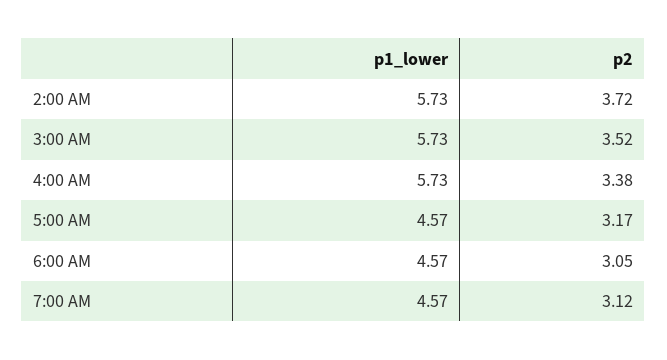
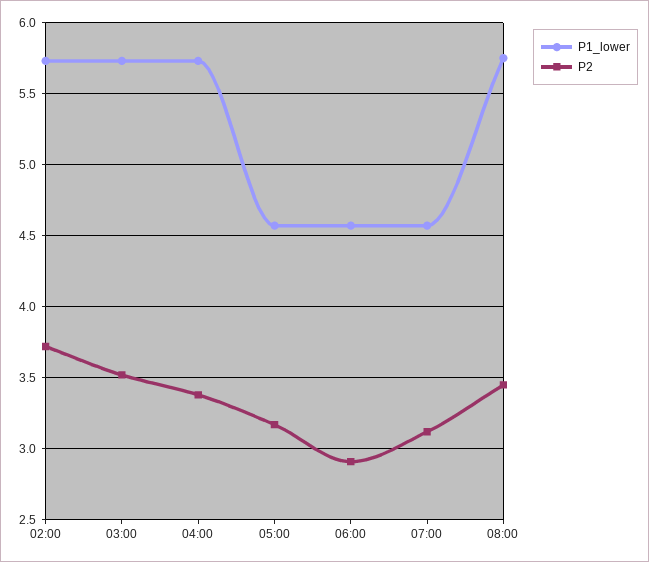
p2, 6:00 AM: 3.05 -> 2.9
p1_lower, 08:00: none -> 5.75
p2, 08:00: none -> 3.45

